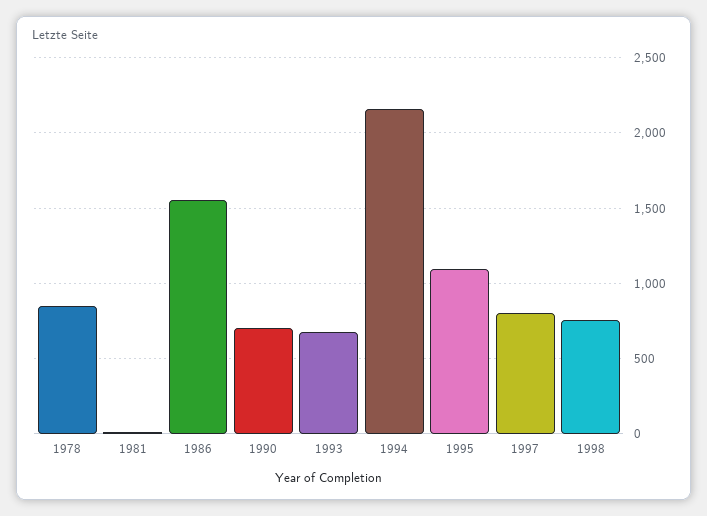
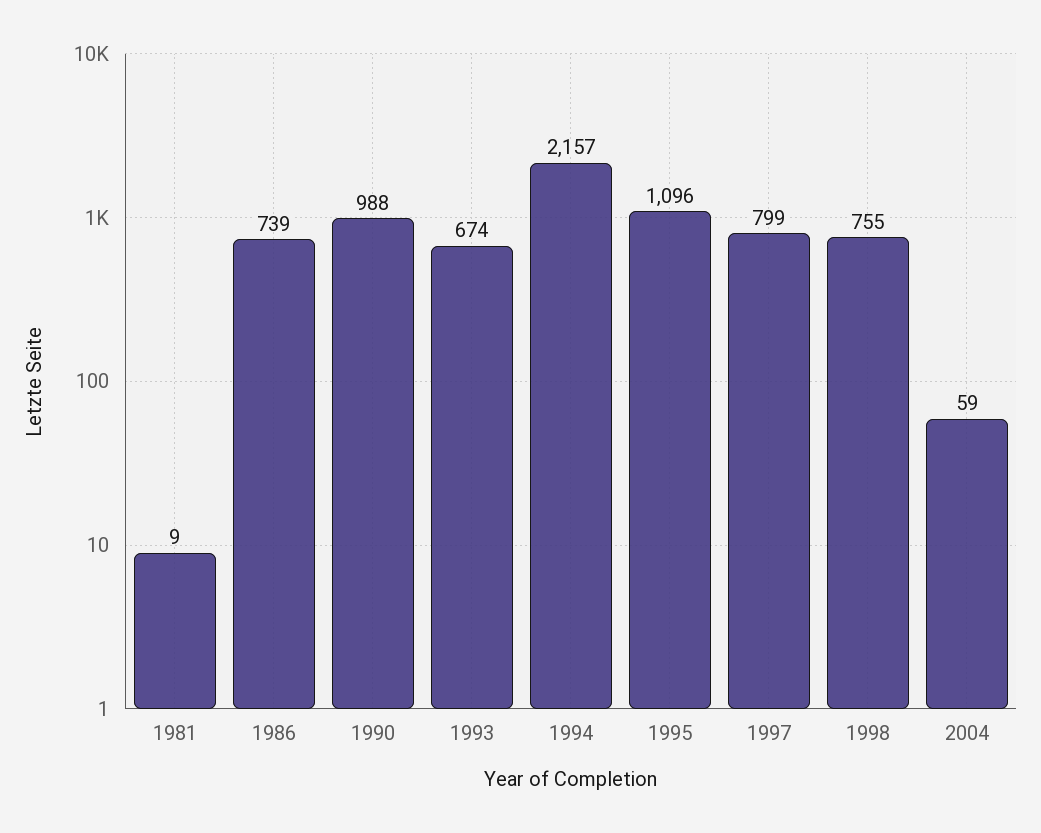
1978: 850 -> none
1986: 1550 -> 739
1990: 700 -> 988
2004: none -> 59

